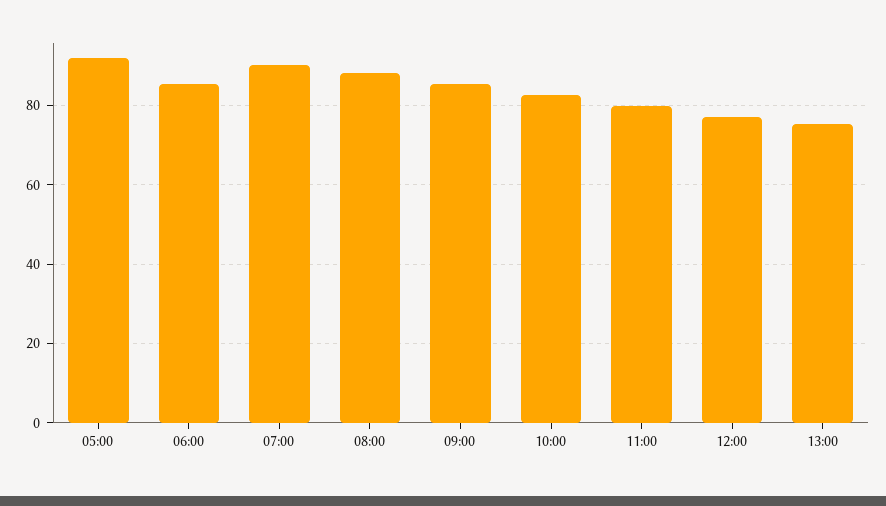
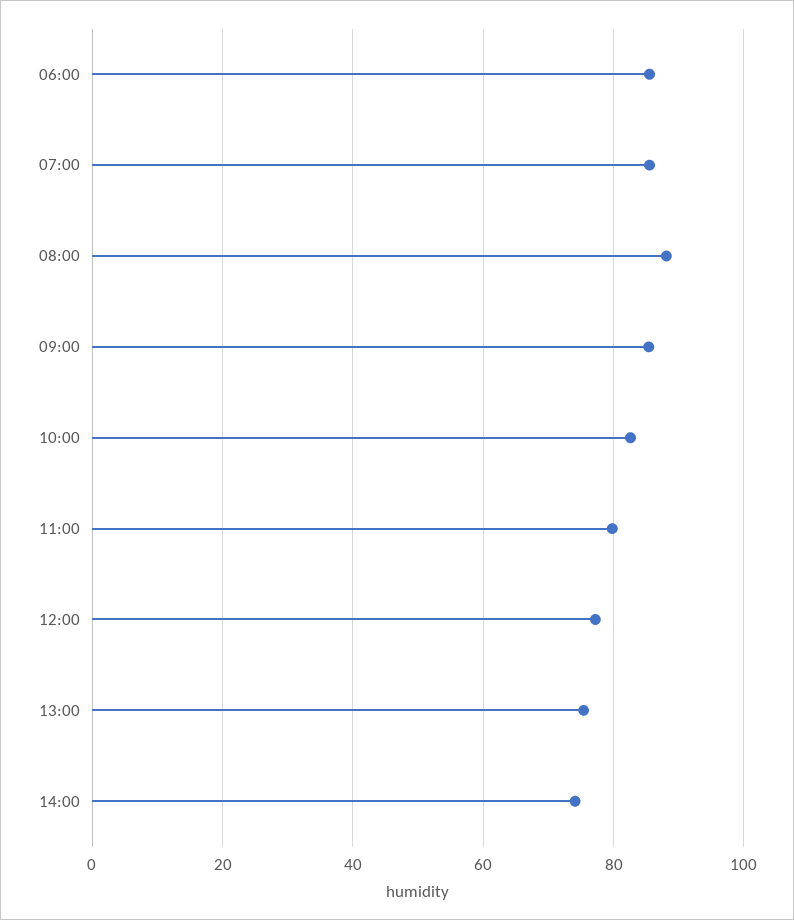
05:00: 92 -> none
07:00: 90 -> 86
14:00: none -> 74

